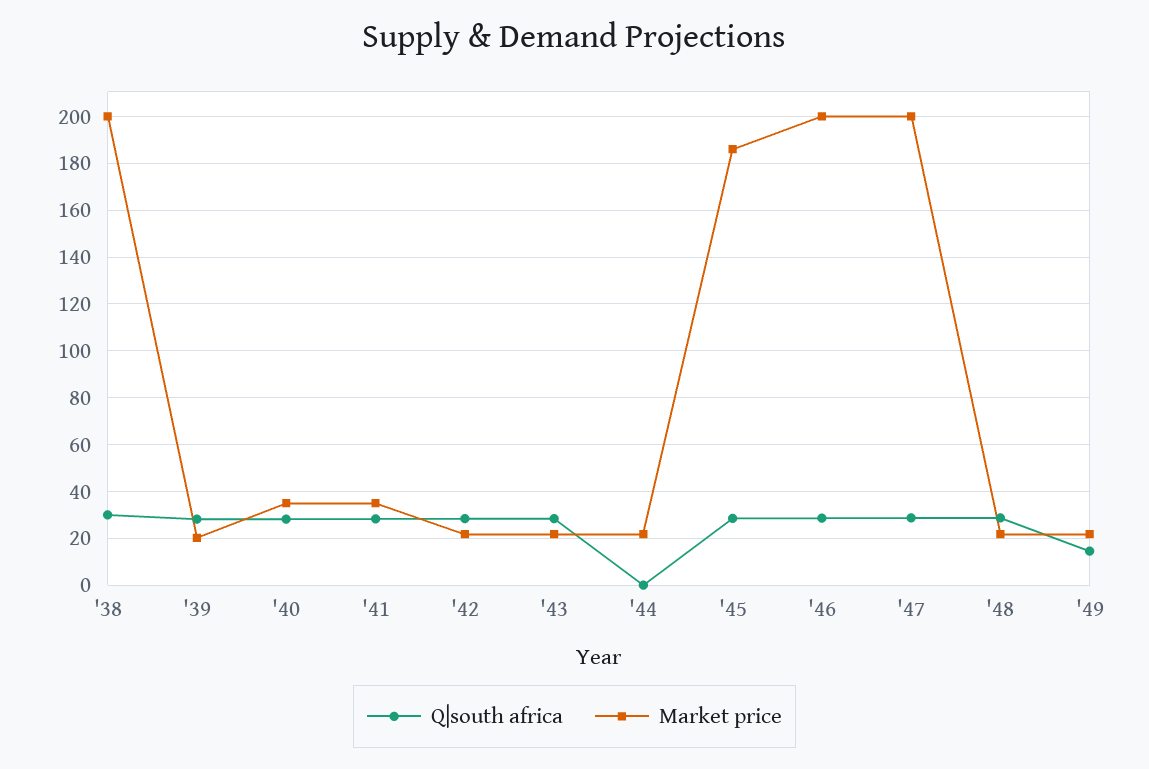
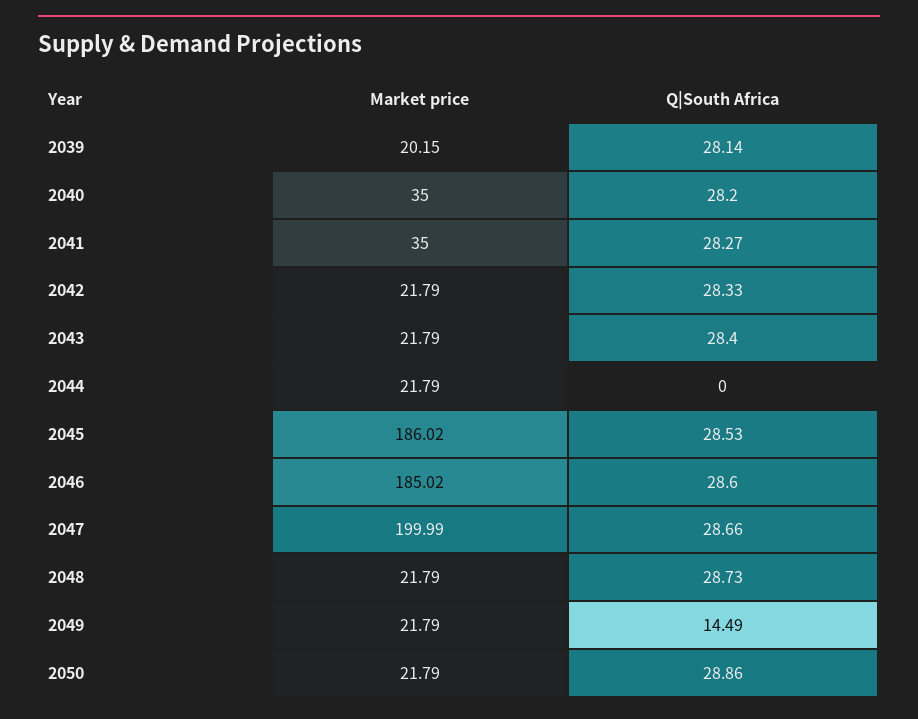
Q|south africa, '38: 30 -> none
Market price, '38: 200 -> none
Market price, '46: 200 -> 185.02
Market price, 2050: none -> 21.79
Q|south africa, 2050: none -> 28.86

